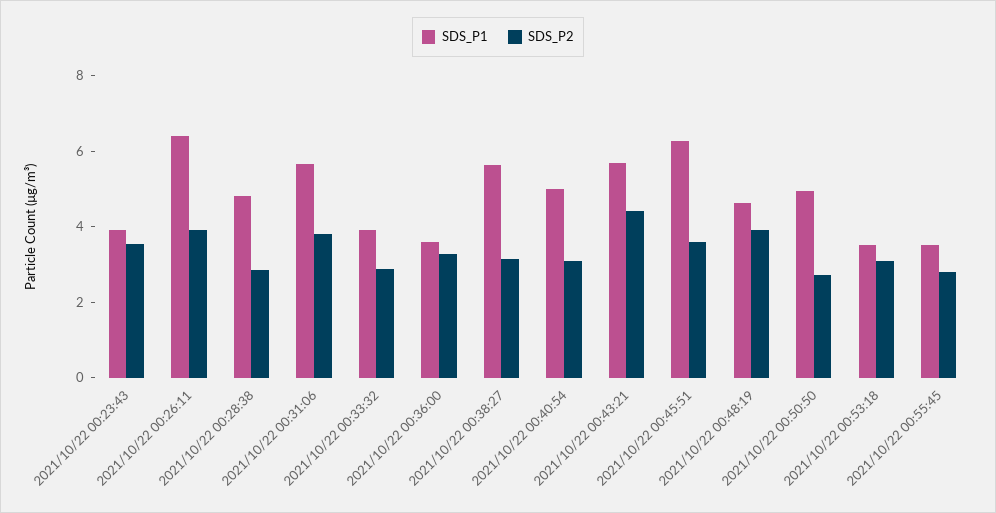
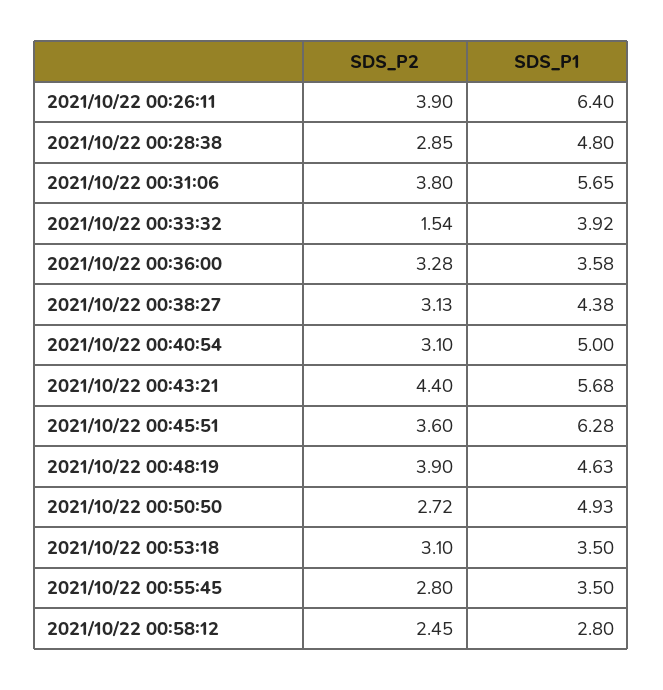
SDS_P1, 2021/10/22 00:23:43: 4 -> none
SDS_P2, 2021/10/22 00:23:43: 3.5 -> none
SDS_P2, 2021/10/22 00:33:32: 3 -> 1.54
SDS_P1, 2021/10/22 00:38:27: 5.5 -> 4.38
SDS_P2, 2021/10/22 00:58:12: none -> 2.45
SDS_P1, 2021/10/22 00:58:12: none -> 2.8

